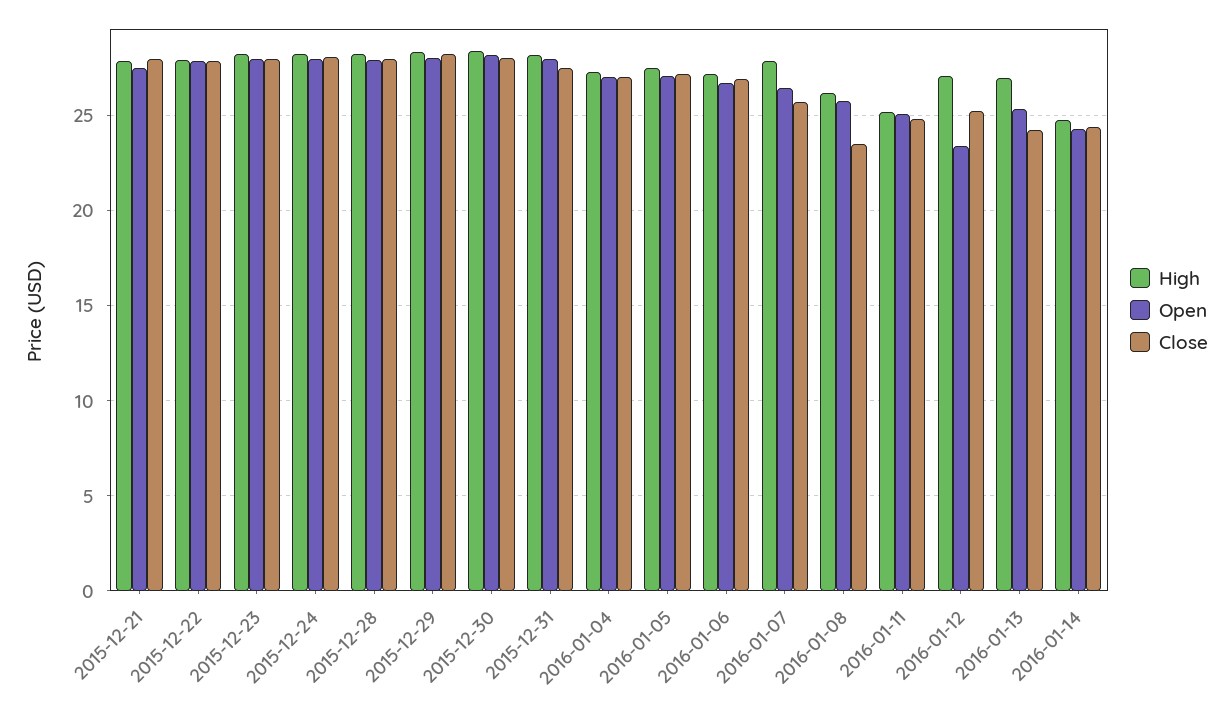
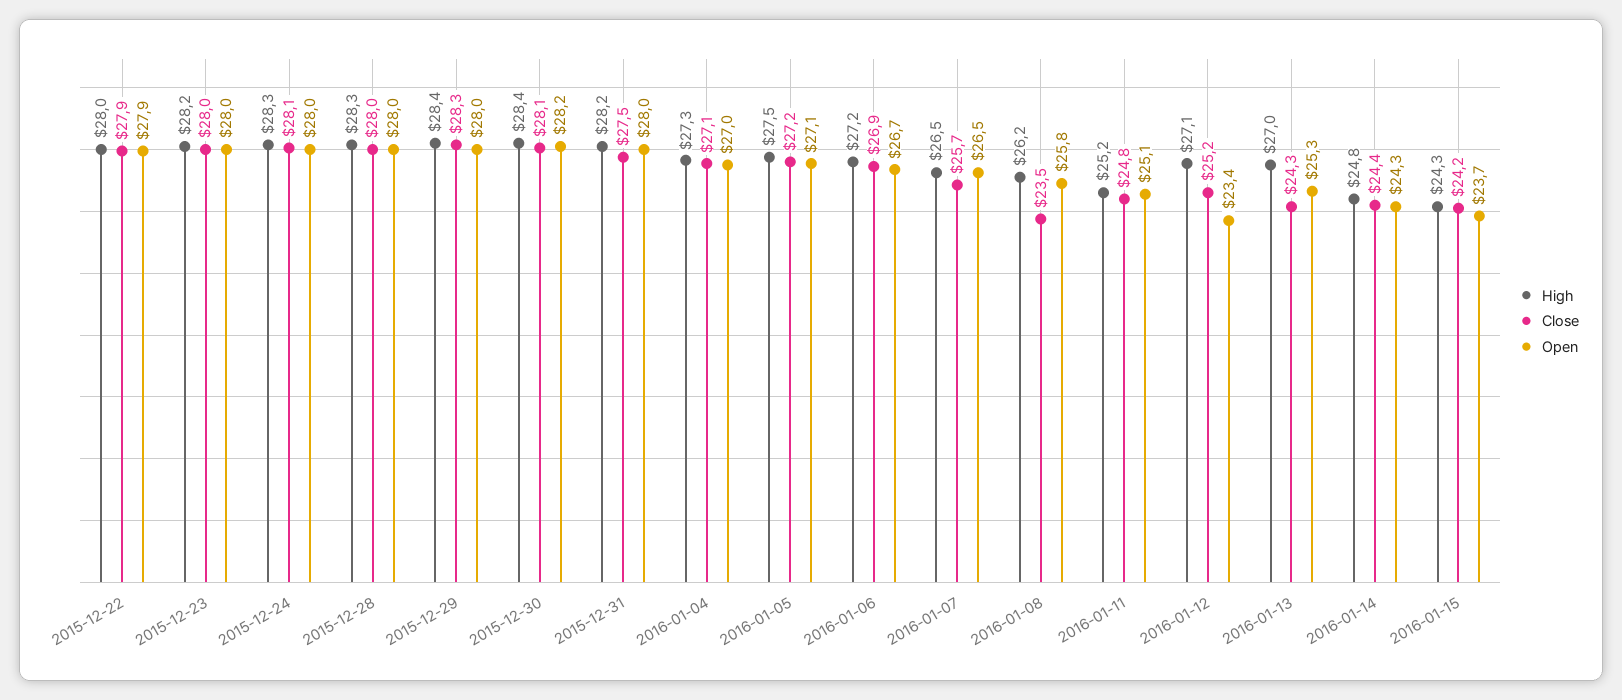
High, 2015-12-21: 28 -> none
Open, 2015-12-21: 27.5 -> none
Close, 2015-12-21: 28 -> none
High, 2016-01-07: 28 -> 26.5
High, 2016-01-15: none -> 24.3
Close, 2016-01-15: none -> 24.2
Open, 2016-01-15: none -> 23.7

